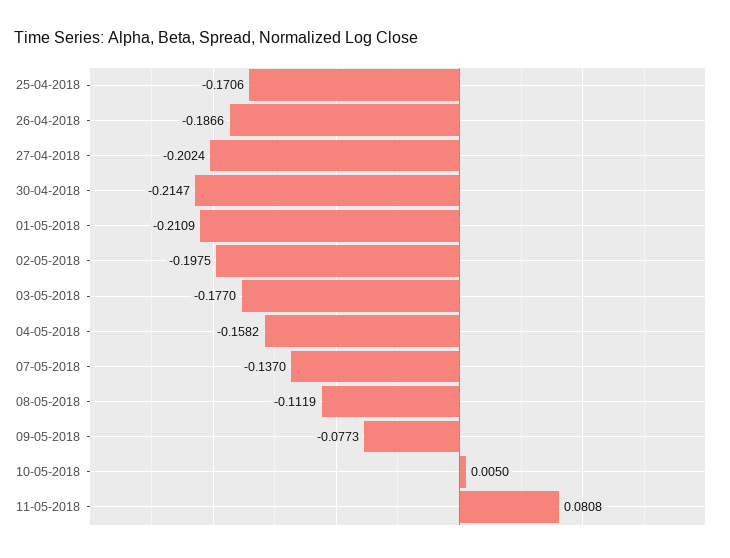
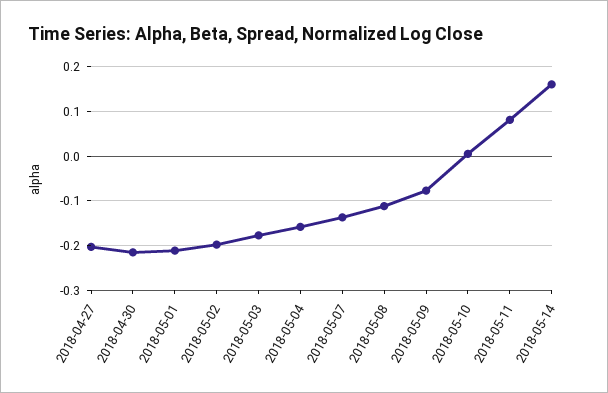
25-04-2018: -0.1706 -> none
26-04-2018: -0.1866 -> none
2018-05-14: none -> 0.16

